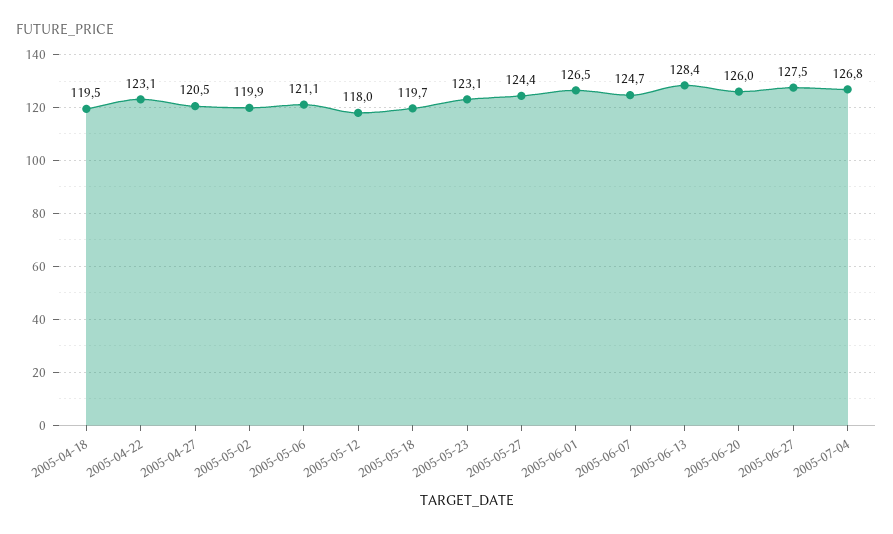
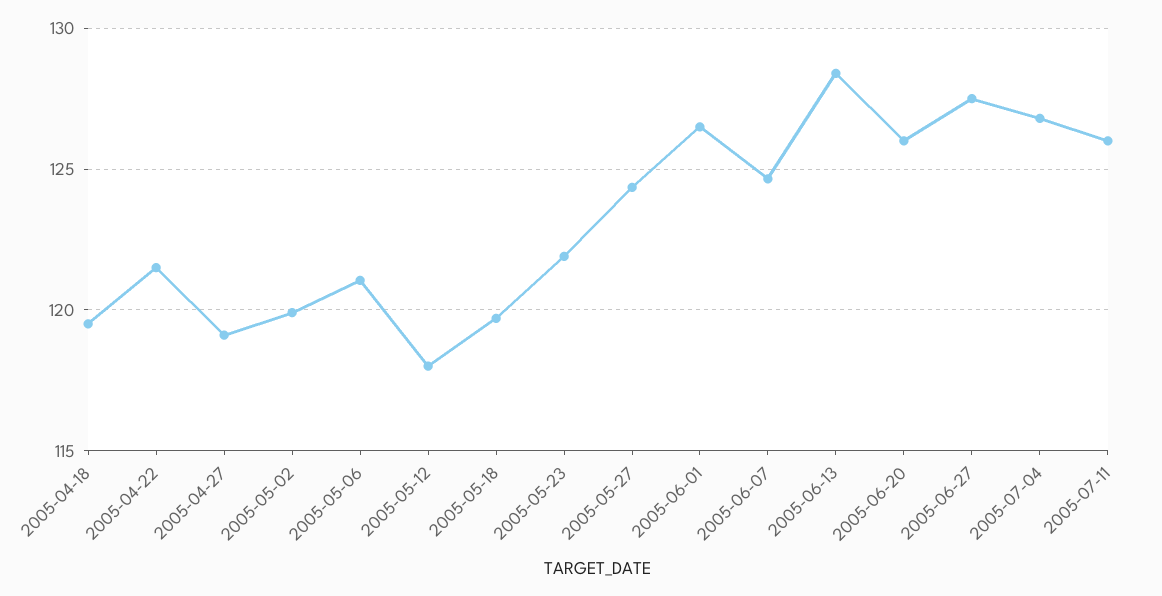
2005-04-22: 123.1 -> 121.5
2005-04-27: 120.5 -> 119
2005-05-23: 123.1 -> 122
2005-07-11: none -> 126

